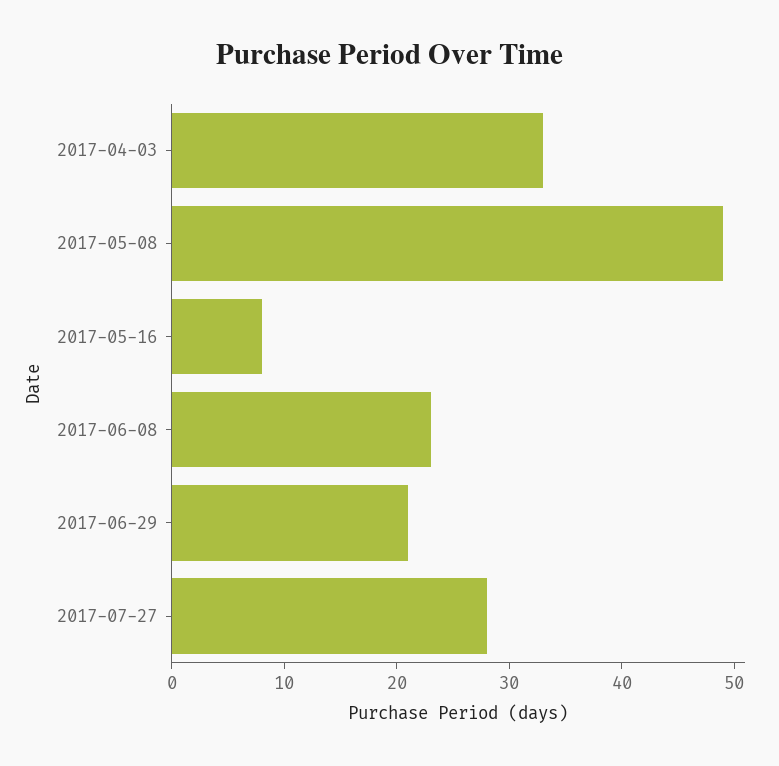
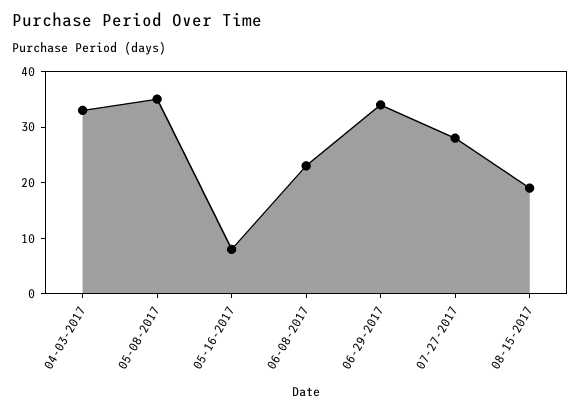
2017-05-08: 49 -> 35
2017-06-29: 21 -> 35
08-15-2017: none -> 20

